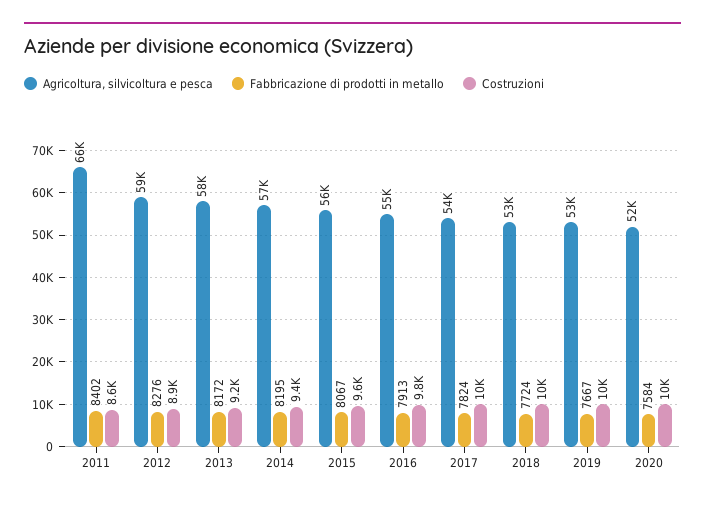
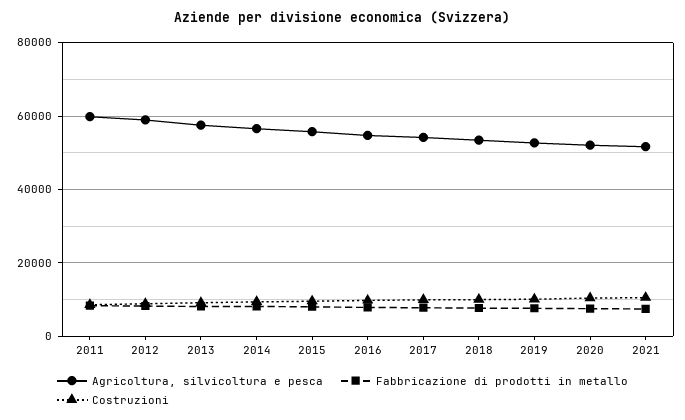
Agricoltura, silvicoltura e pesca, 2011: 66000 -> 60000
Agricoltura, silvicoltura e pesca, 2021: none -> 52000
Fabbricazione di prodotti in metallo, 2021: none -> 8000
Costruzioni, 2021: none -> 10000

